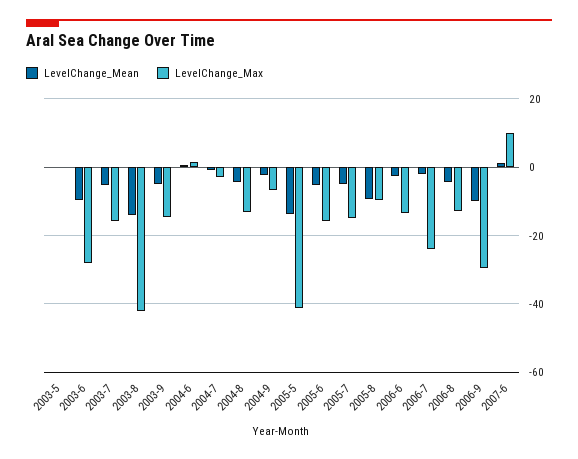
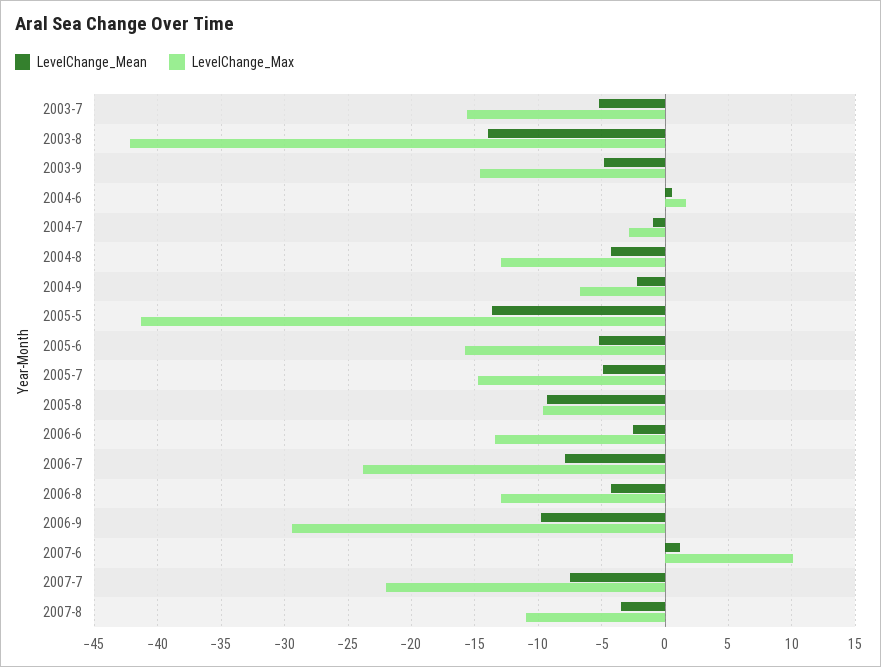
LevelChange_Mean, 2003-5: 0 -> none
LevelChange_Max, 2003-5: 0 -> none
LevelChange_Mean, 2003-6: -10 -> none
LevelChange_Max, 2003-6: -28 -> none
LevelChange_Mean, 2006-7: -2 -> -8
LevelChange_Mean, 2007-7: none -> -7.5
LevelChange_Max, 2007-7: none -> -22
LevelChange_Mean, 2007-8: none -> -3.5
LevelChange_Max, 2007-8: none -> -11

